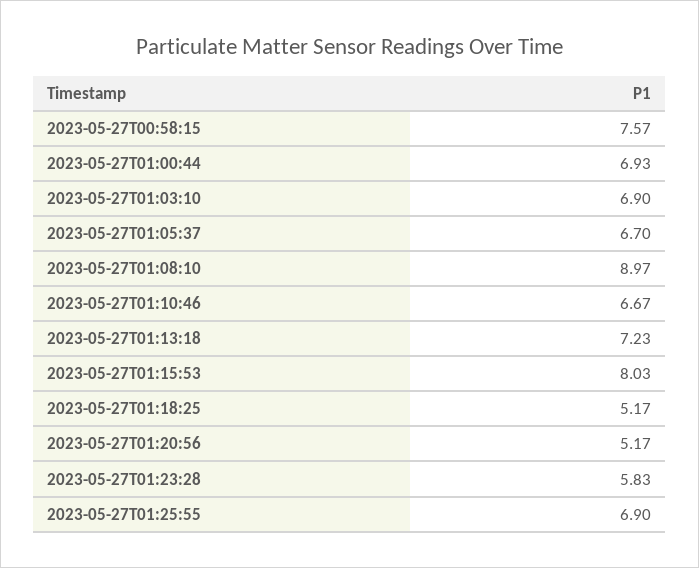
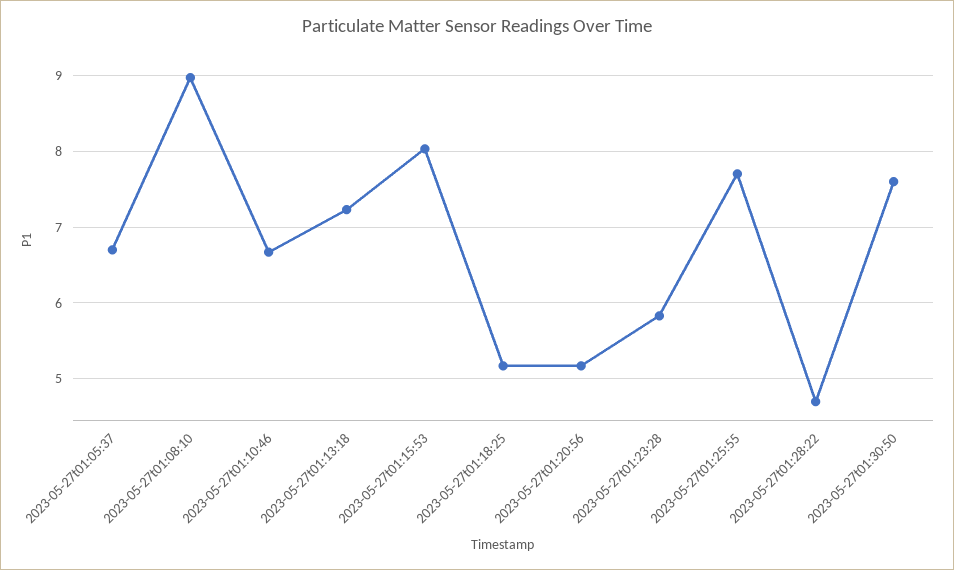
2023-05-27T00:58:15: 7.57 -> none
2023-05-27T01:00:44: 6.93 -> none
2023-05-27T01:03:10: 6.9 -> none
2023-05-27T01:25:55: 6.9 -> 7.7
2023-05-27t01:28:22: none -> 4.7
2023-05-27t01:30:50: none -> 7.6

